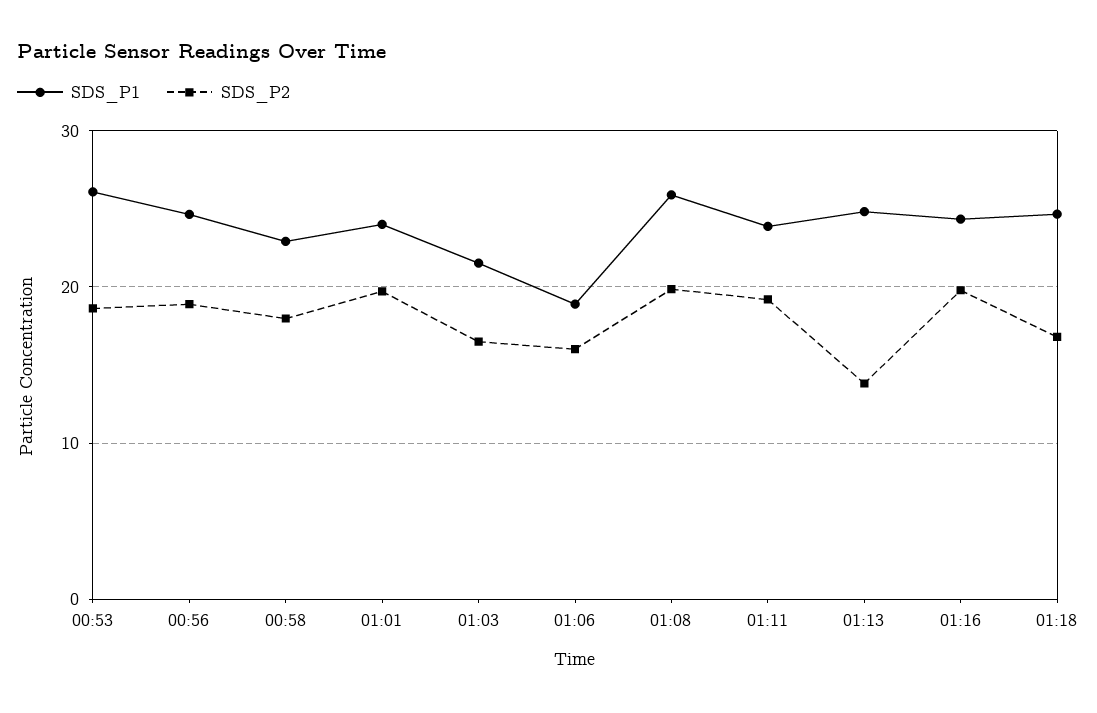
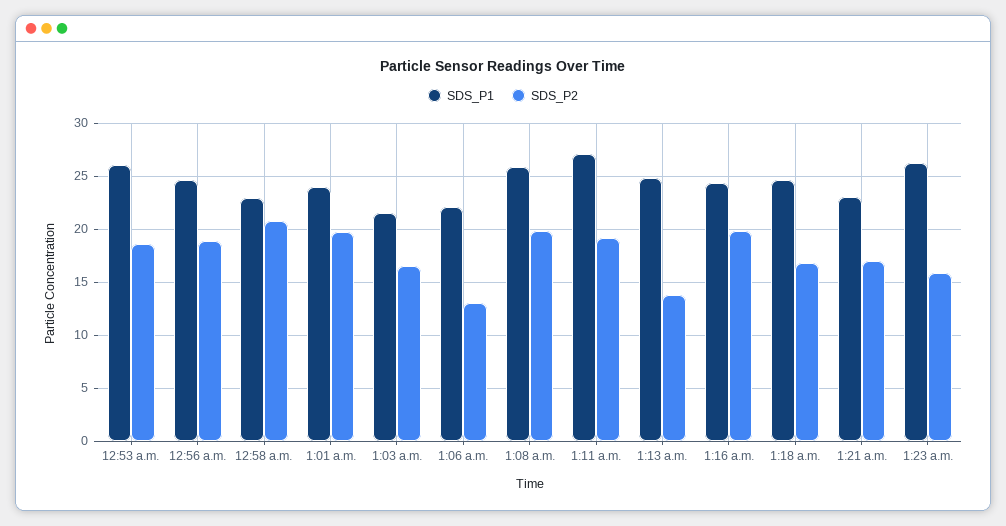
SDS_P2, 00:58: 18 -> 21
SDS_P1, 01:06: 19 -> 22
SDS_P2, 01:06: 16 -> 13
SDS_P1, 01:11: 24 -> 27
SDS_P1, 1:21 a.m.: none -> 23
SDS_P2, 1:21 a.m.: none -> 17
SDS_P1, 1:23 a.m.: none -> 26
SDS_P2, 1:23 a.m.: none -> 16

